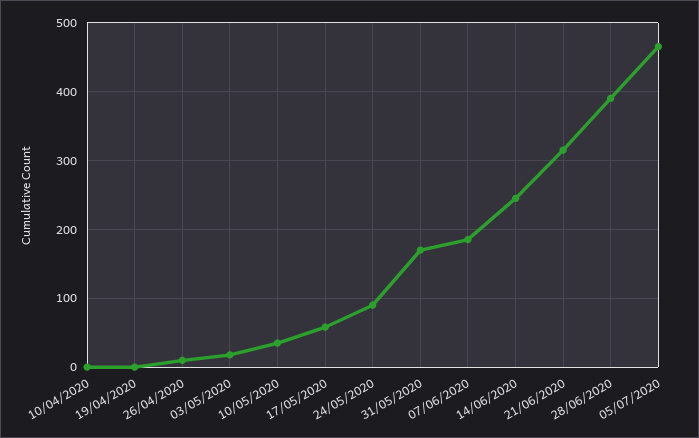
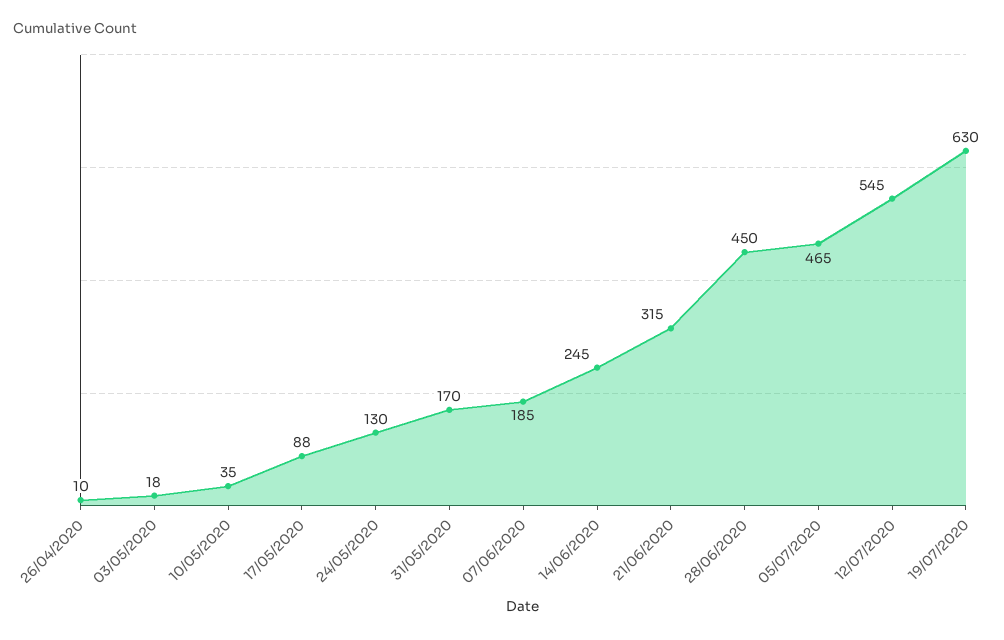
10/04/2020: 0 -> none
19/04/2020: 0 -> none
17/05/2020: 60 -> 88
24/05/2020: 90 -> 130
28/06/2020: 390 -> 450
12/07/2020: none -> 545
19/07/2020: none -> 630

